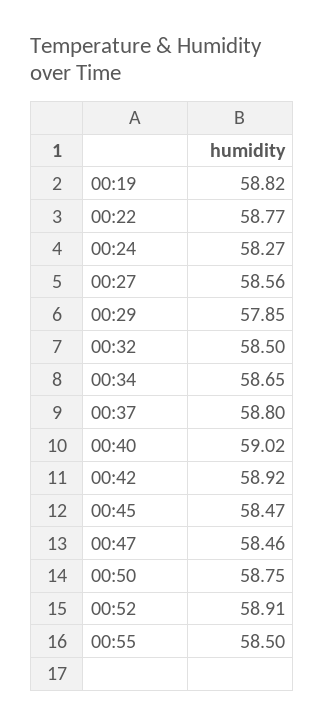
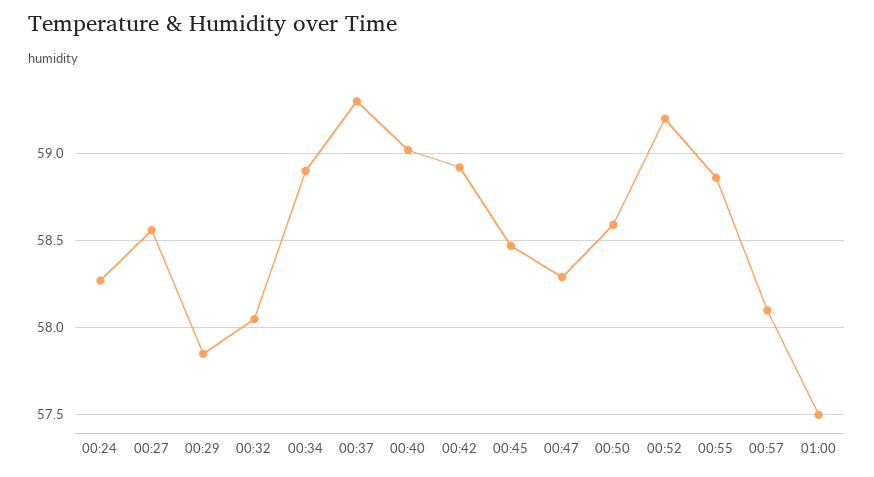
00:19: 58.82 -> none
00:22: 58.77 -> none
00:32: 58.5 -> 58.05
00:34: 58.65 -> 58.9
00:37: 58.8 -> 59.3
00:47: 58.46 -> 58.3
00:50: 58.75 -> 58.6
00:52: 58.91 -> 59.2
00:55: 58.5 -> 58.85
00:57: none -> 58.1
01:00: none -> 57.5

